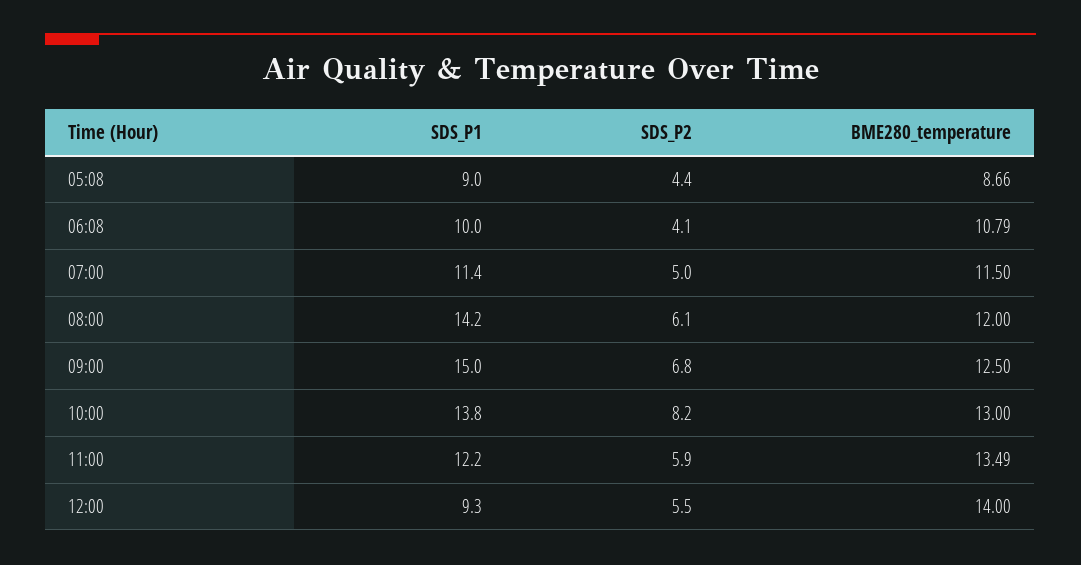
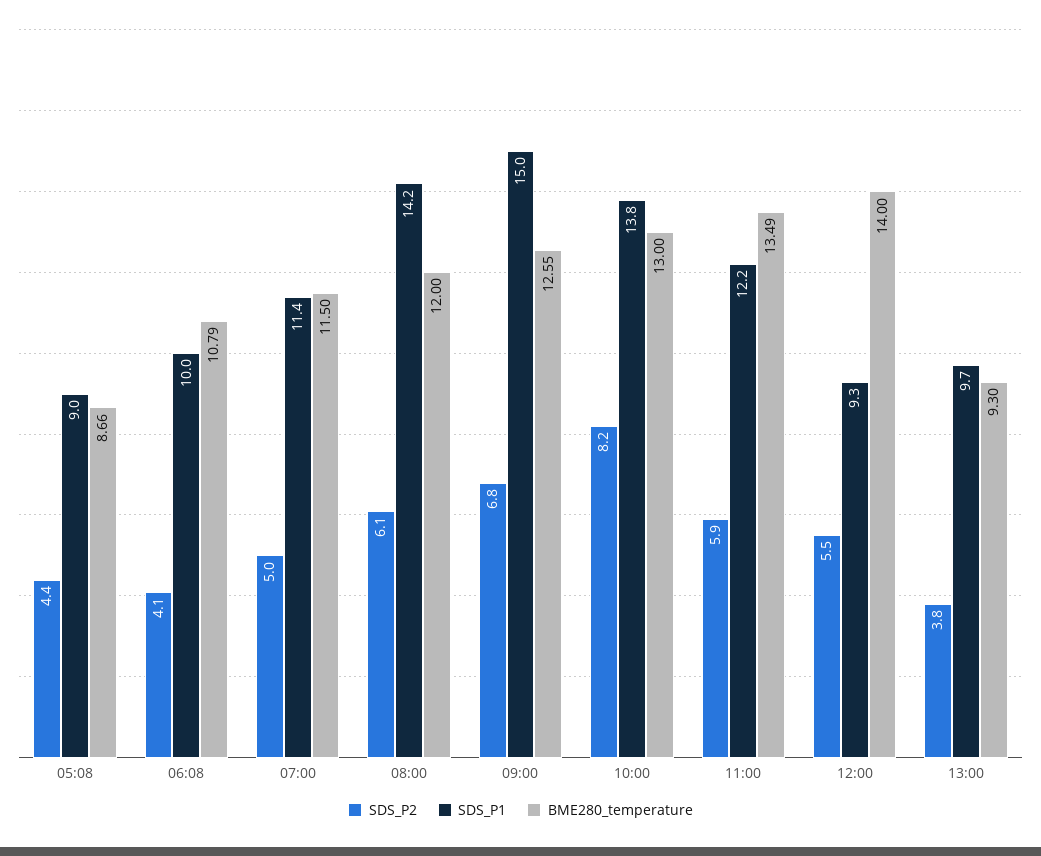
BME280_temperature, 09:00: 12.5 -> 12.55
SDS_P2, 13:00: none -> 3.8
SDS_P1, 13:00: none -> 9.7
BME280_temperature, 13:00: none -> 9.3

